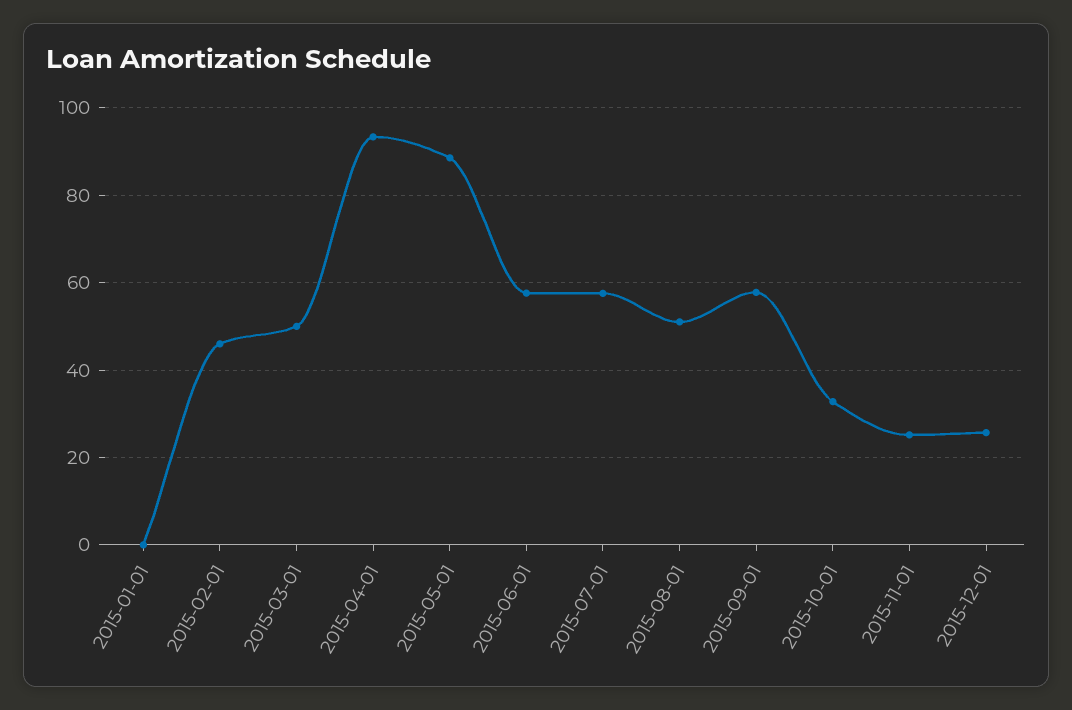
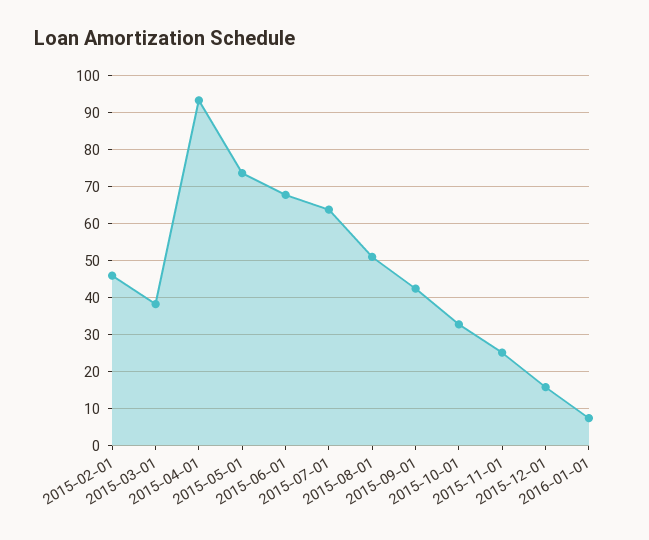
2015-01-01: 0 -> none
2015-03-01: 50 -> 38
2015-05-01: 88 -> 74
2015-06-01: 58 -> 68
2015-07-01: 58 -> 64
2015-09-01: 58 -> 42
2015-12-01: 26 -> 16
2016-01-01: none -> 8

